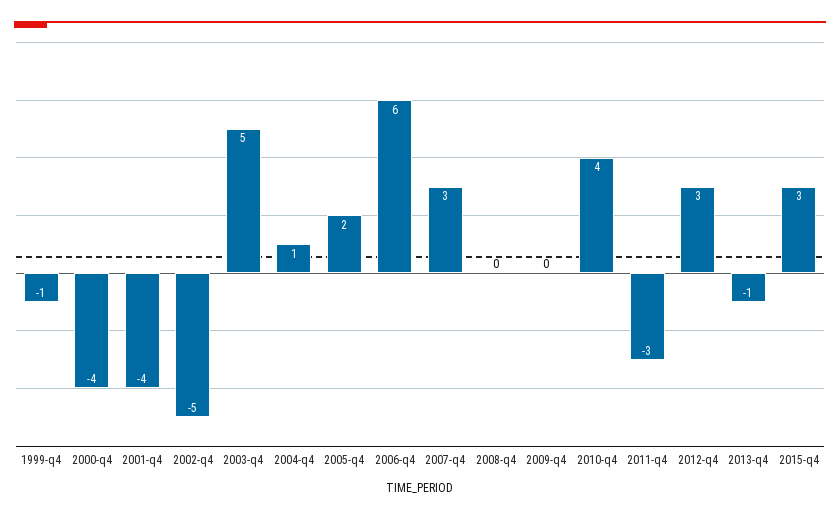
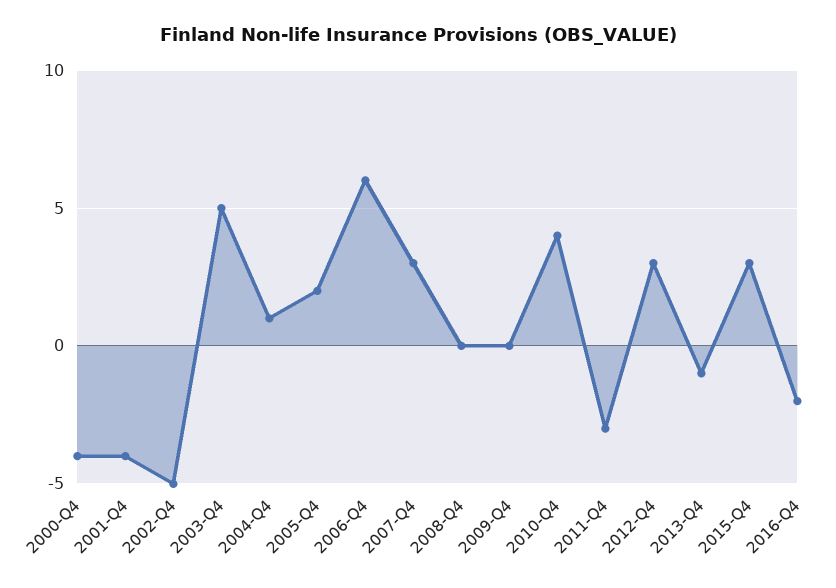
1999-q4: -1 -> none
2016-Q4: none -> -2

